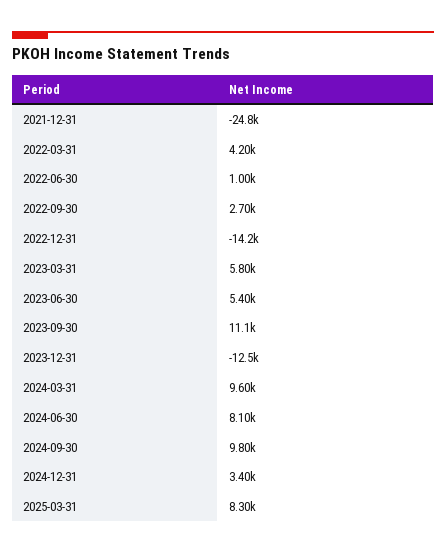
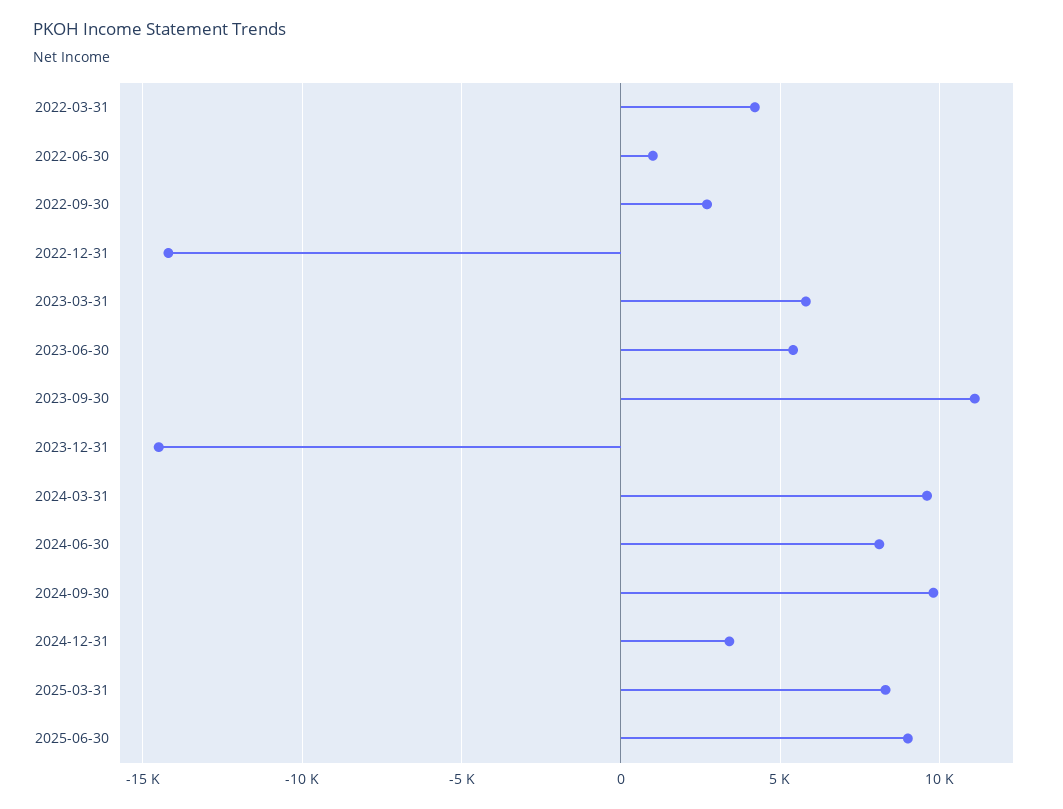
2021-12-31: -24800 -> none
2023-12-31: -12500 -> -14500
2025-06-30: none -> 9000

